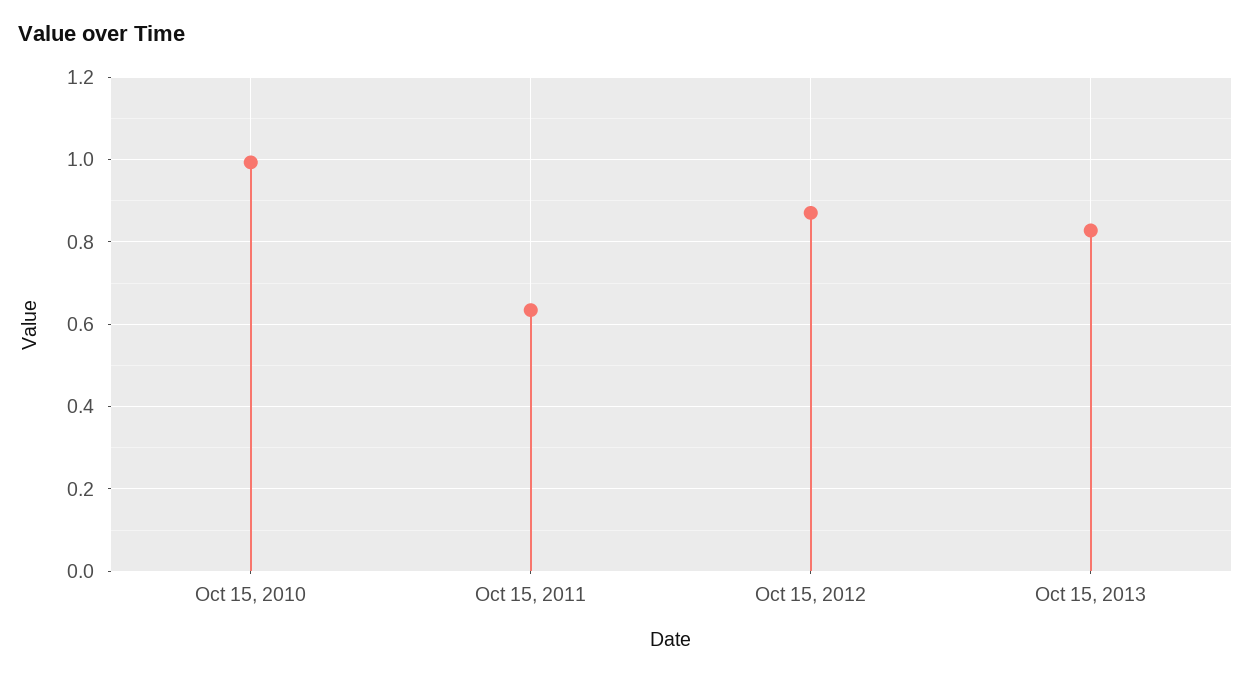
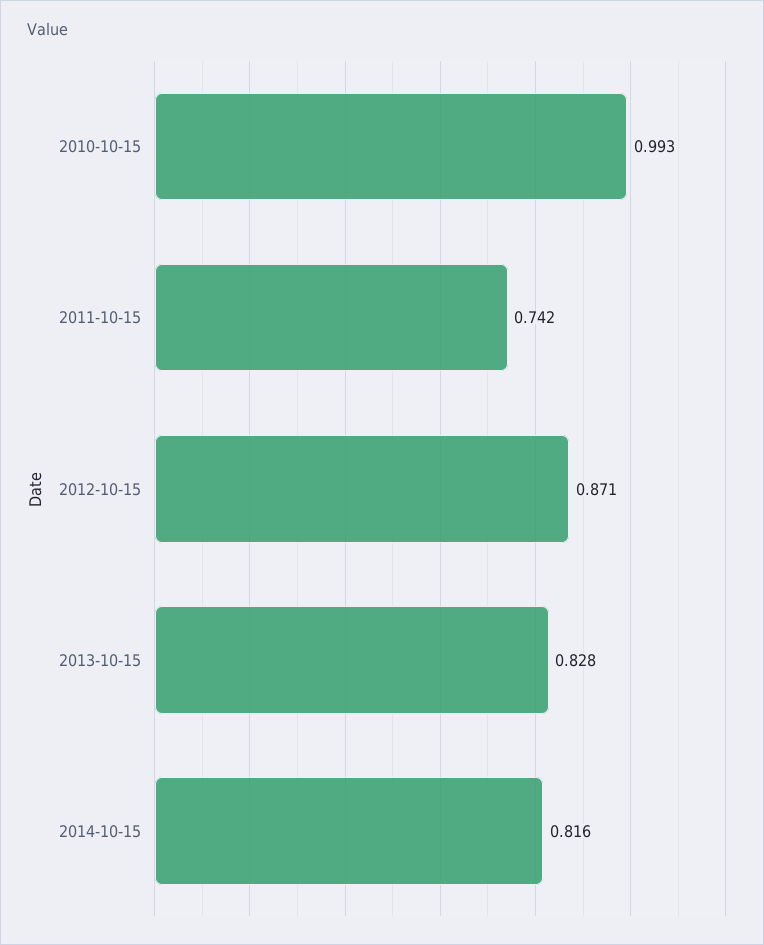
Oct 15, 2011: 0.64 -> 0.742
2014-10-15: none -> 0.816

